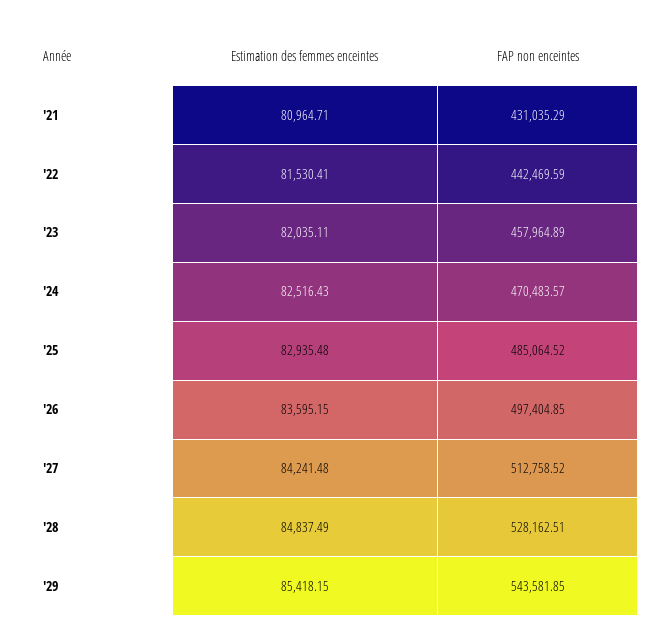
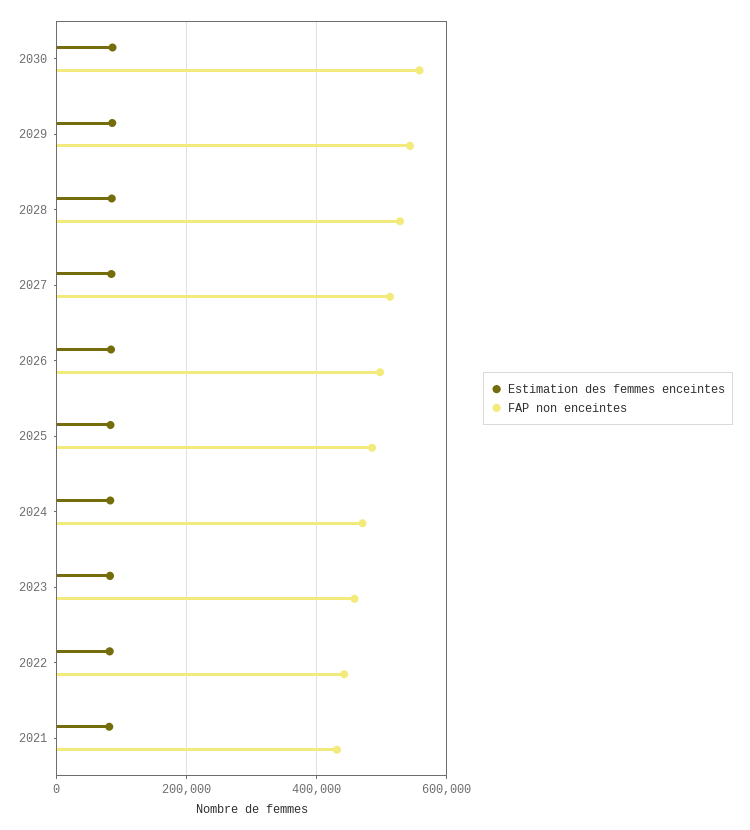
Estimation des femmes enceintes, 2030: none -> 80000
FAP non enceintes, 2030: none -> 560000

